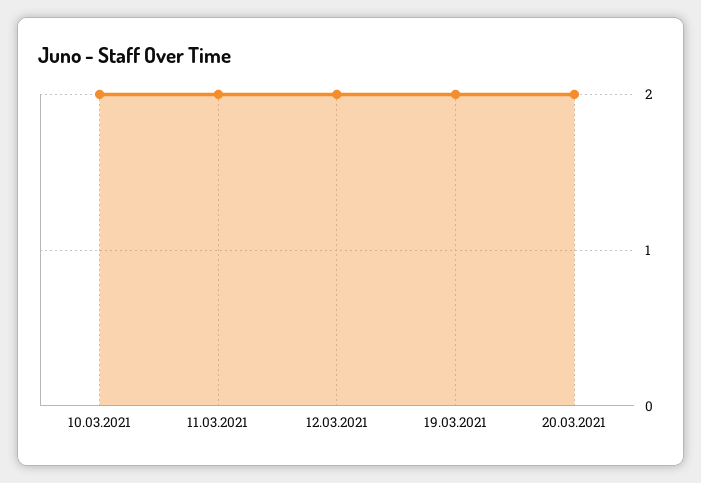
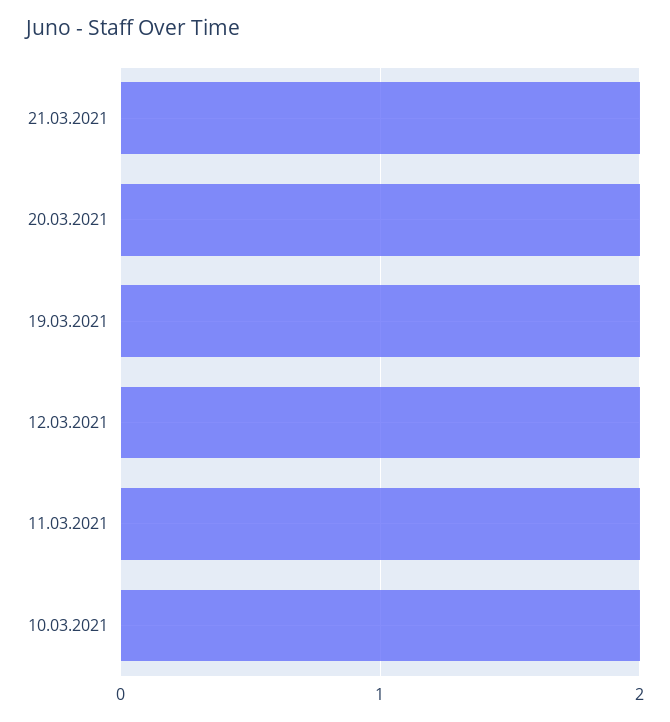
21.03.2021: none -> 2

